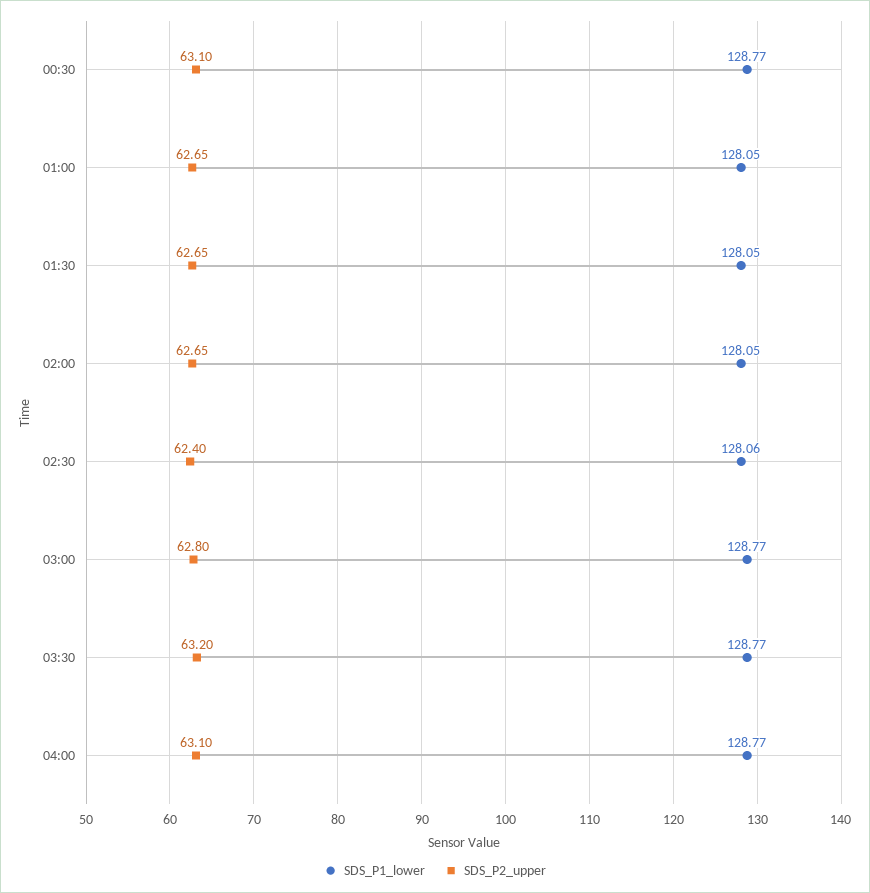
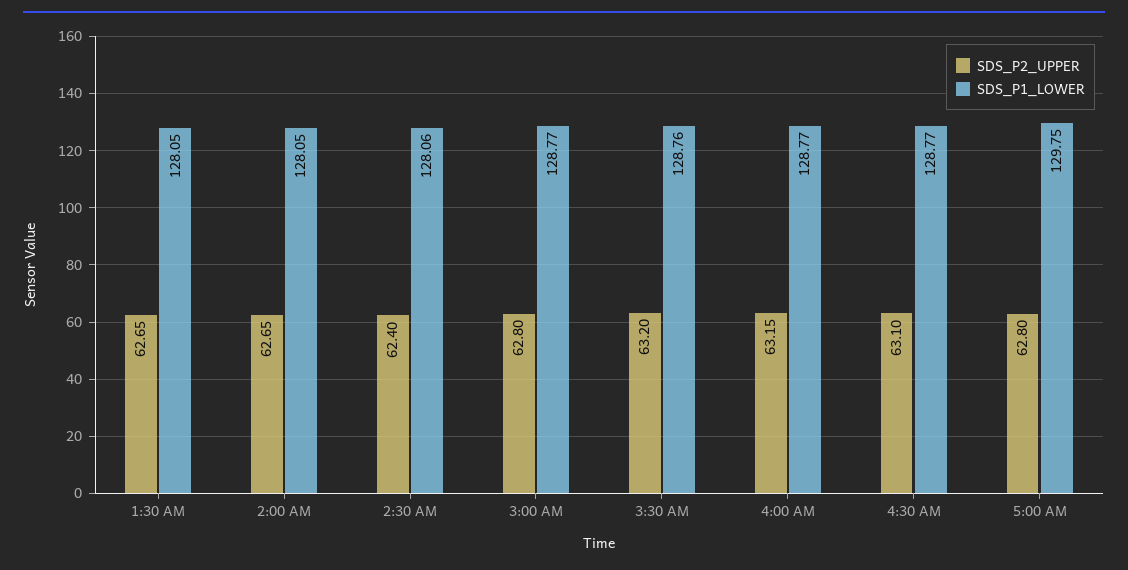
SDS_P1_lower, 00:30: 128.77 -> none
SDS_P2_upper, 00:30: 63.1 -> none
SDS_P1_lower, 01:00: 128.05 -> none
SDS_P2_upper, 01:00: 62.65 -> none
SDS_P1_lower, 03:30: 128.77 -> 128.76
SDS_P2_upper, 04:00: 63.1 -> 63.15
SDS_P2_upper, 4:30 AM: none -> 63.1
SDS_P1_lower, 4:30 AM: none -> 128.77
SDS_P2_upper, 5:00 AM: none -> 62.8
SDS_P1_lower, 5:00 AM: none -> 129.75

